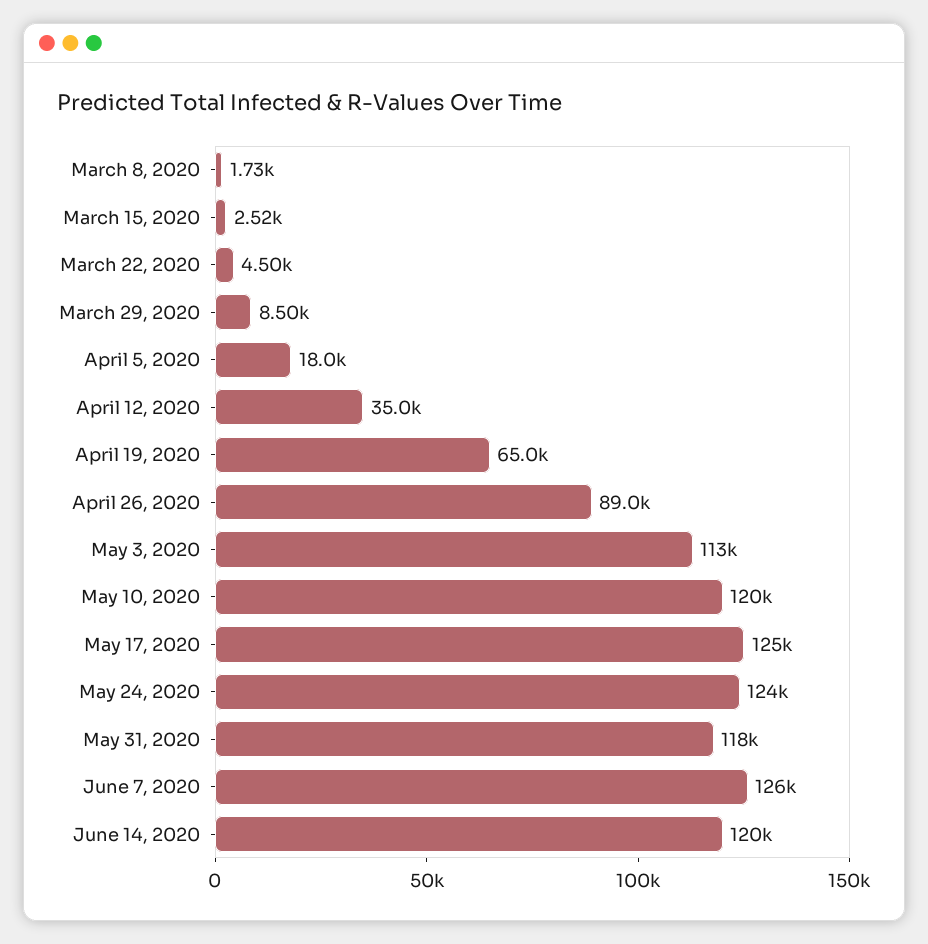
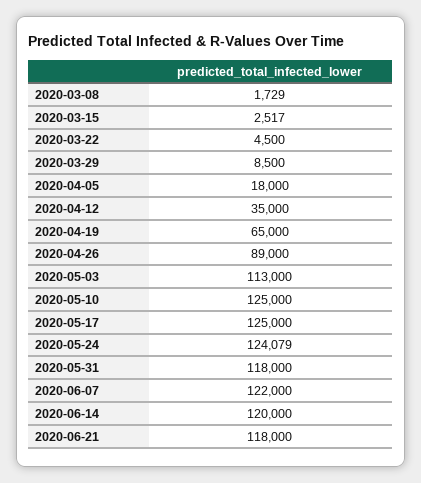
May 10, 2020: 120000 -> 125000
June 7, 2020: 126000 -> 122000
2020-06-21: none -> 118000

